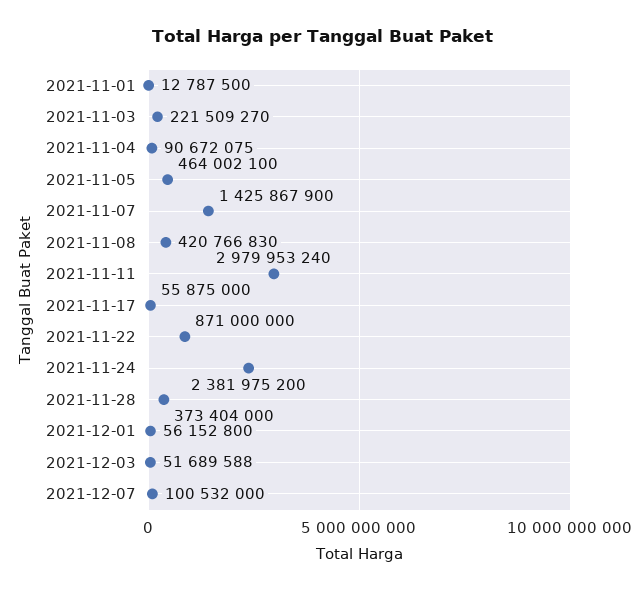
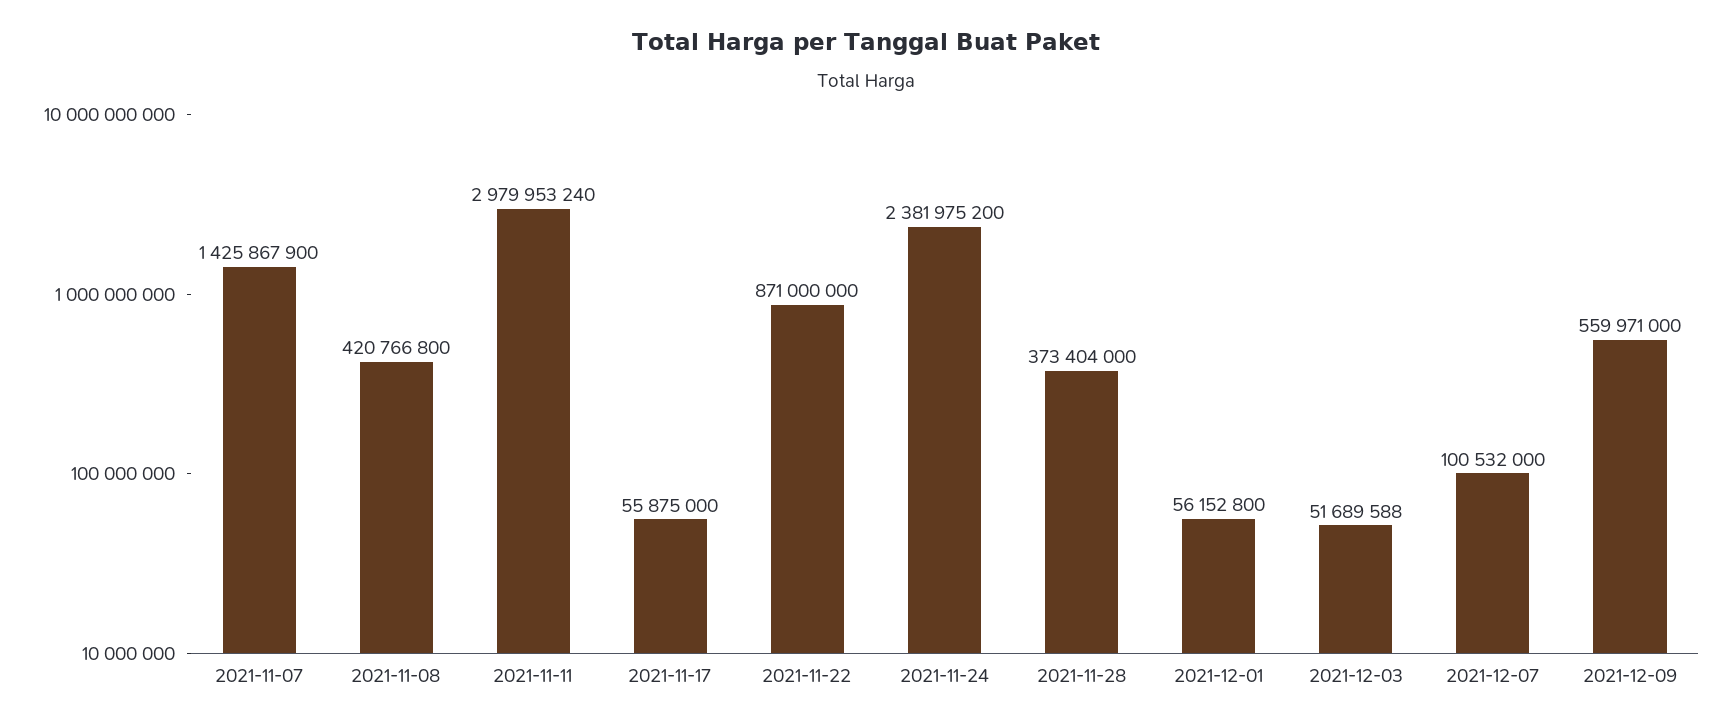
2021-11-01: 12787500 -> none
2021-11-03: 221509270 -> none
2021-11-04: 90672075 -> none
2021-11-05: 464002100 -> none
2021-11-08: 420766830 -> 420766800
2021-12-09: none -> 559971000

